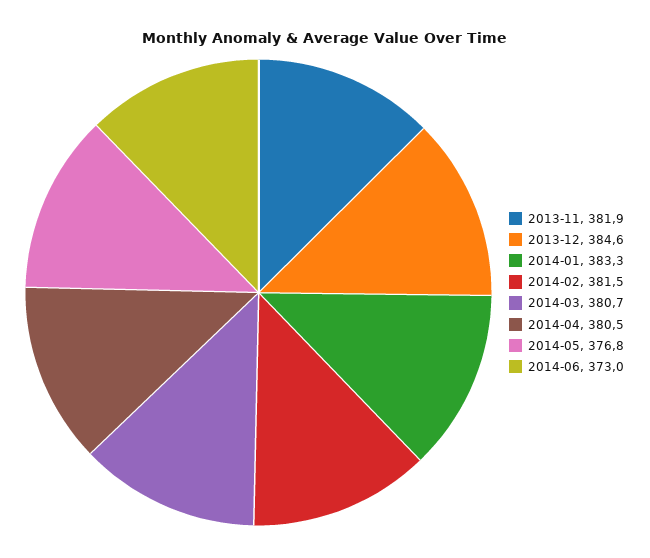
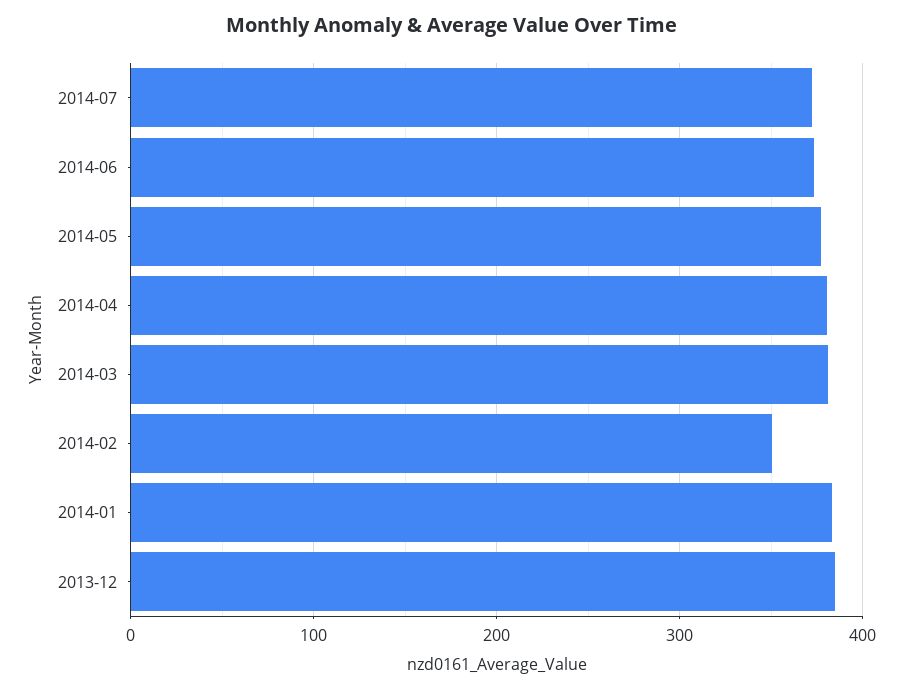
2013-11: 381.9 -> none
2014-02: 381.5 -> 350
2014-07: none -> 370

